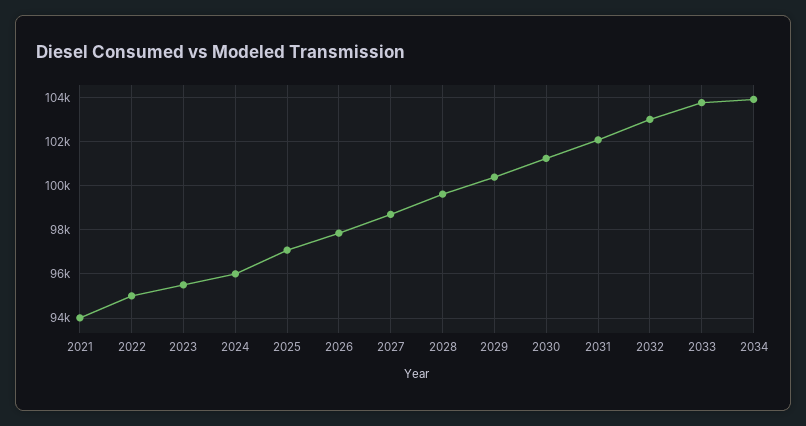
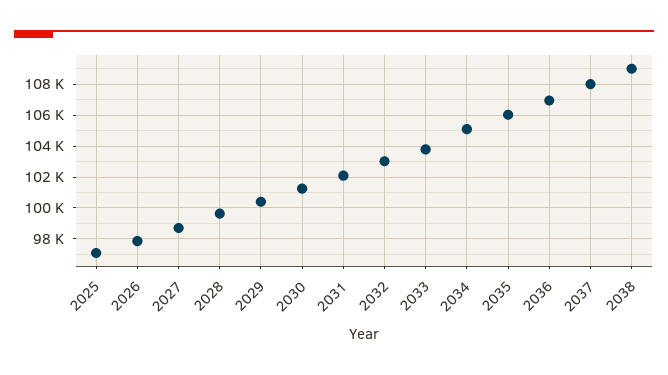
2021: 94000 -> none
2022: 95000 -> none
2023: 95500 -> none
2024: 96000 -> none
2034: 104000 -> 105000
2035: none -> 106000
2036: none -> 107000
2037: none -> 108000
2038: none -> 109000

